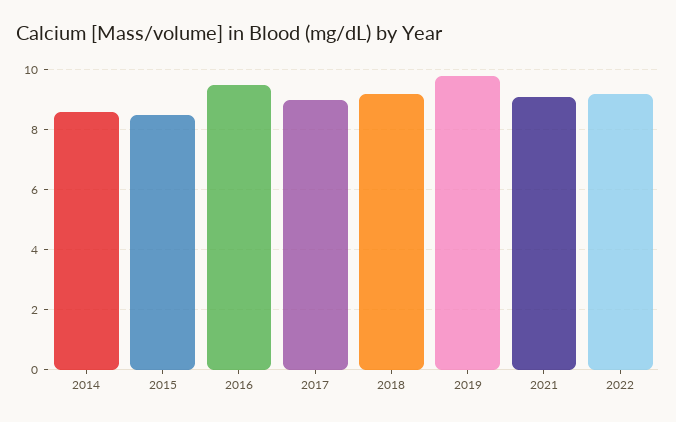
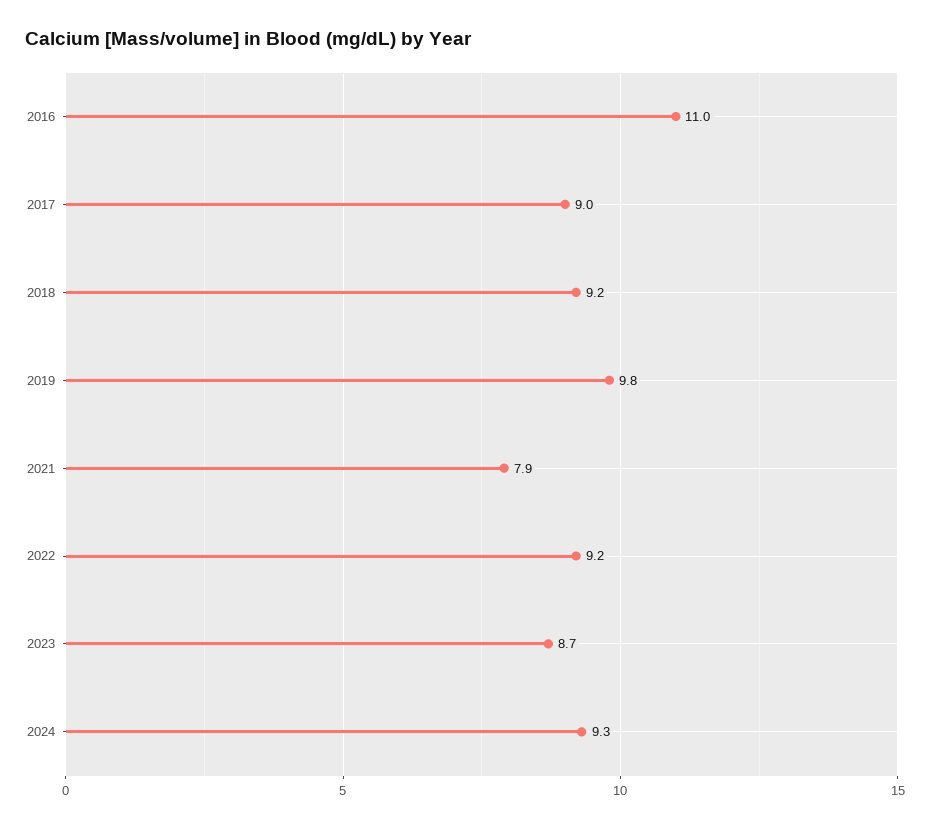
2014: 8.5 -> none
2015: 8.5 -> none
2016: 9.5 -> 11
2021: 9 -> 7.9
2023: none -> 8.7
2024: none -> 9.3

